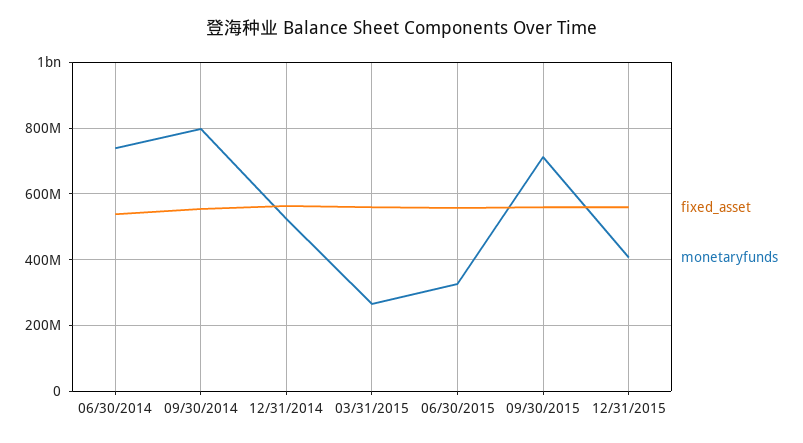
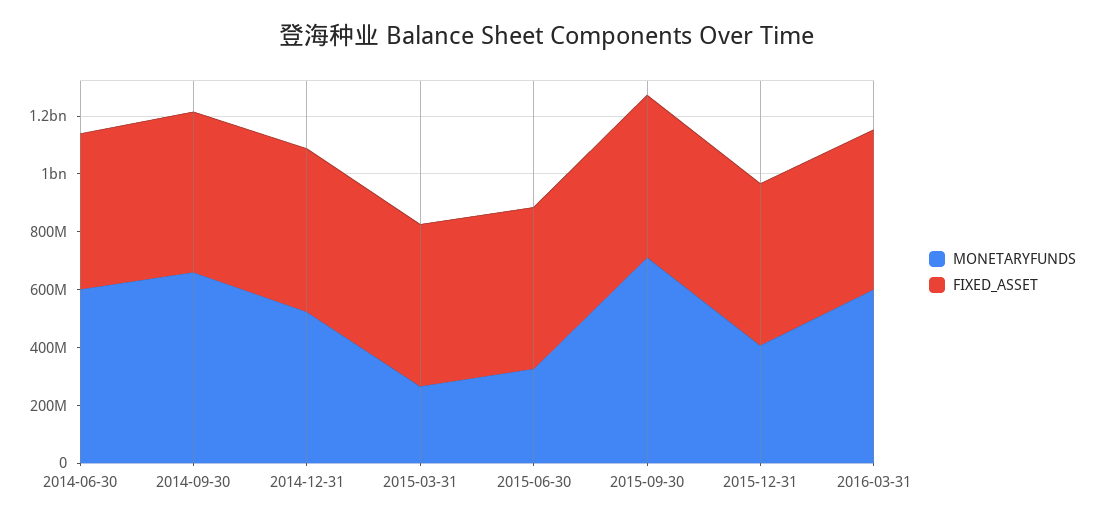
monetaryfunds, 06/30/2014: 740000000 -> 600000000
monetaryfunds, 09/30/2014: 800000000 -> 650000000
monetaryfunds, 2016-03-31: none -> 600000000
fixed_asset, 2016-03-31: none -> 550000000

